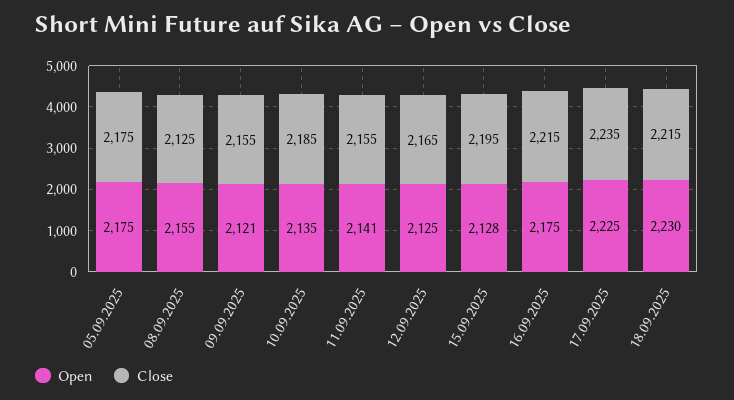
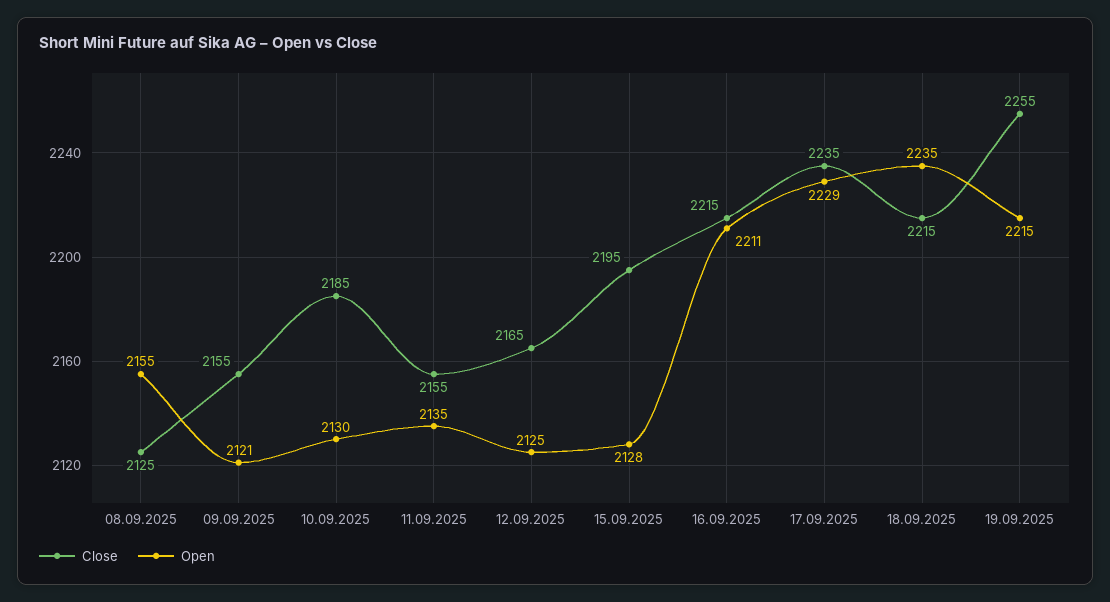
Open, 05.09.2025: 2175 -> none
Close, 05.09.2025: 2175 -> none
Open, 10.09.2025: 2135 -> 2130
Open, 11.09.2025: 2141 -> 2135
Open, 16.09.2025: 2175 -> 2211
Open, 17.09.2025: 2225 -> 2229
Open, 18.09.2025: 2230 -> 2235
Close, 19.09.2025: none -> 2255
Open, 19.09.2025: none -> 2215

